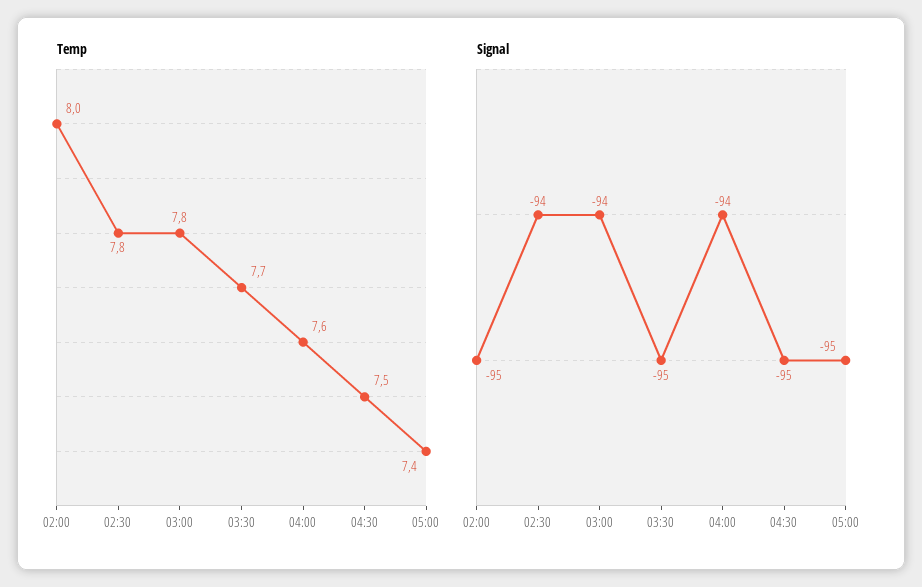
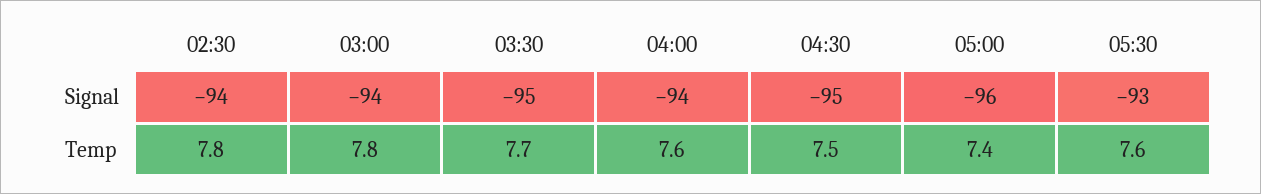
Temp, 02:00: 8 -> none
Signal, 02:00: -95 -> none
Signal, 05:00: -95 -> -96
Signal, 05:30: none -> -93
Temp, 05:30: none -> 7.6

